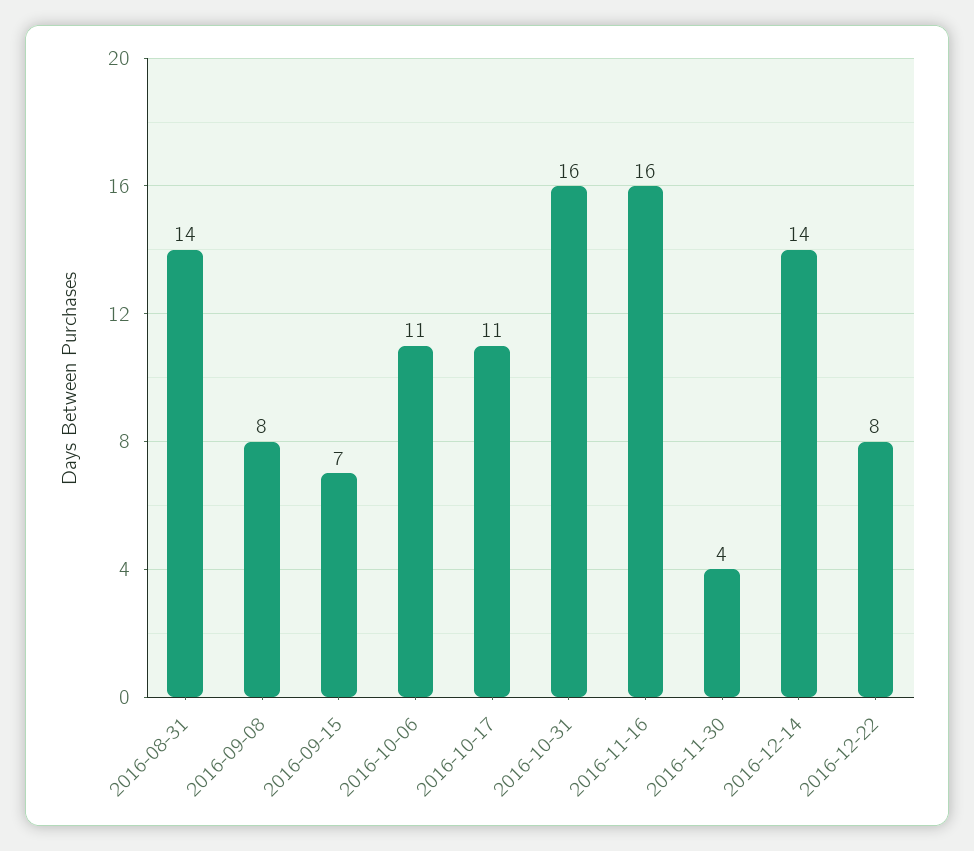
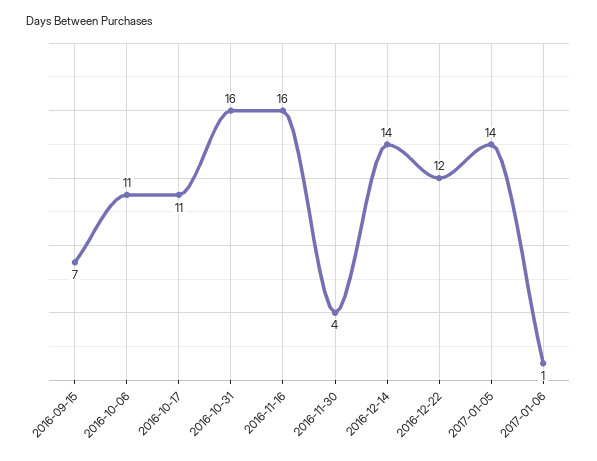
2016-08-31: 14 -> none
2016-09-08: 8 -> none
2016-12-22: 8 -> 12
2017-01-05: none -> 14
2017-01-06: none -> 1

